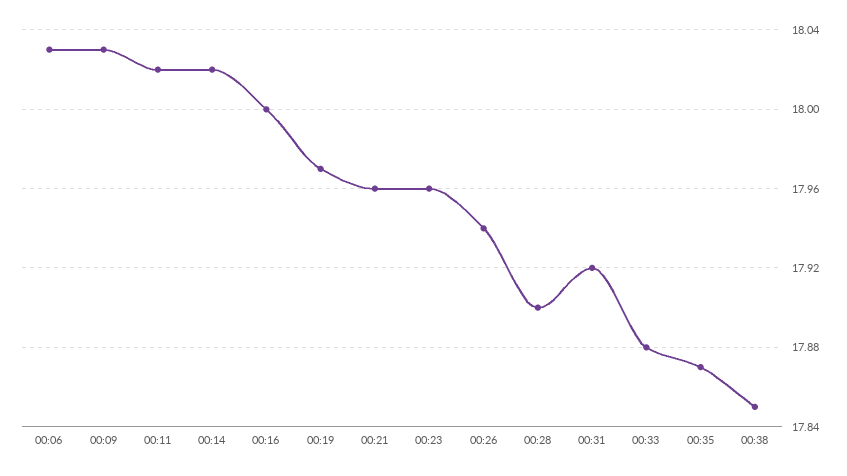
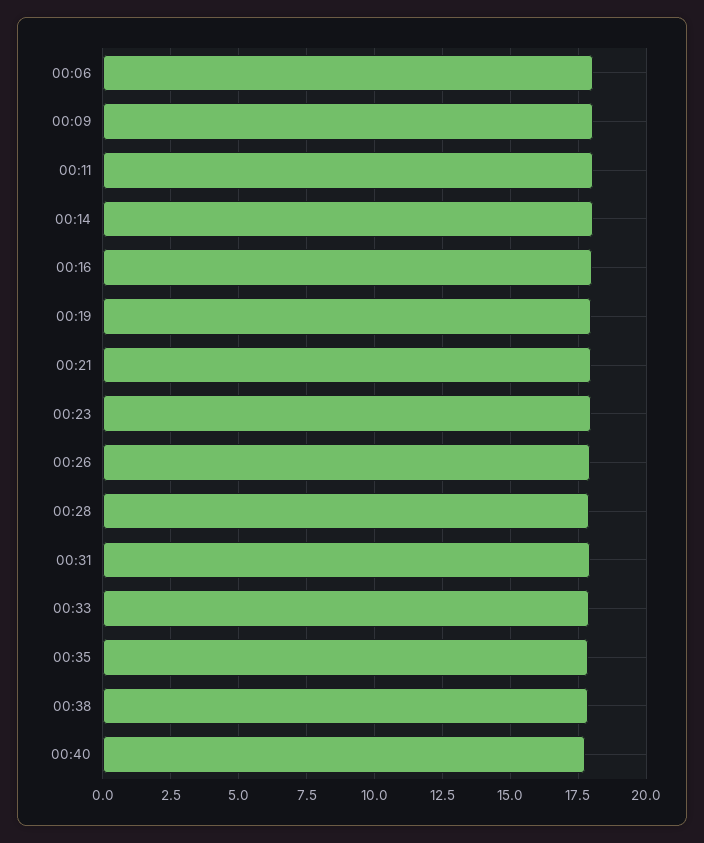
00:40: none -> 17.75

